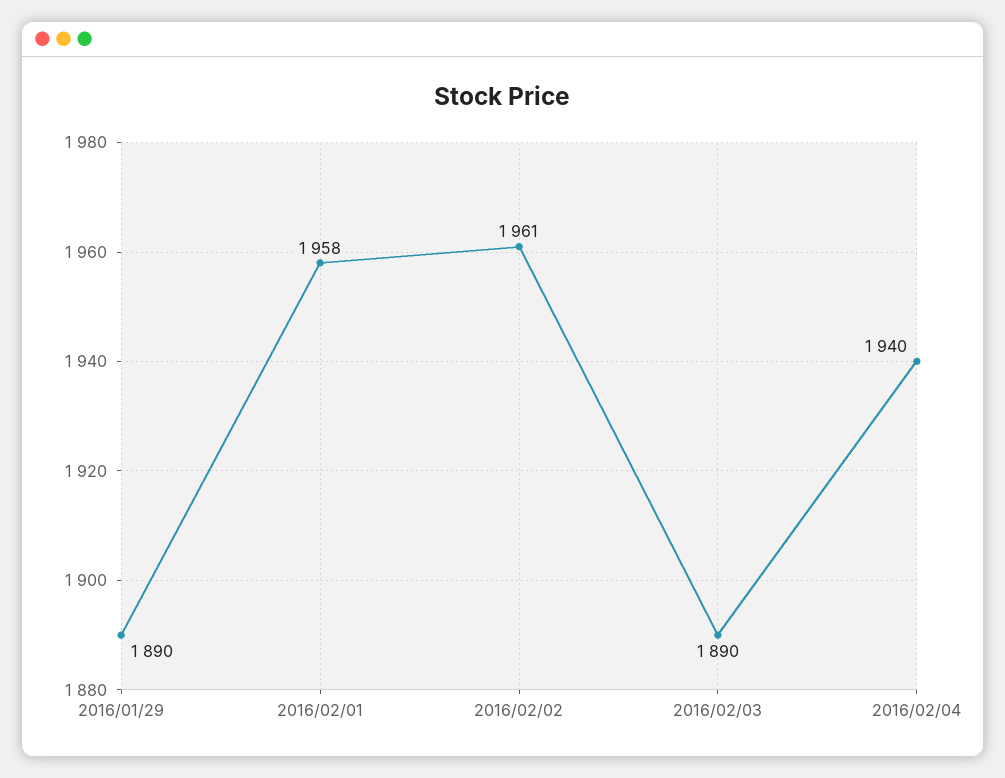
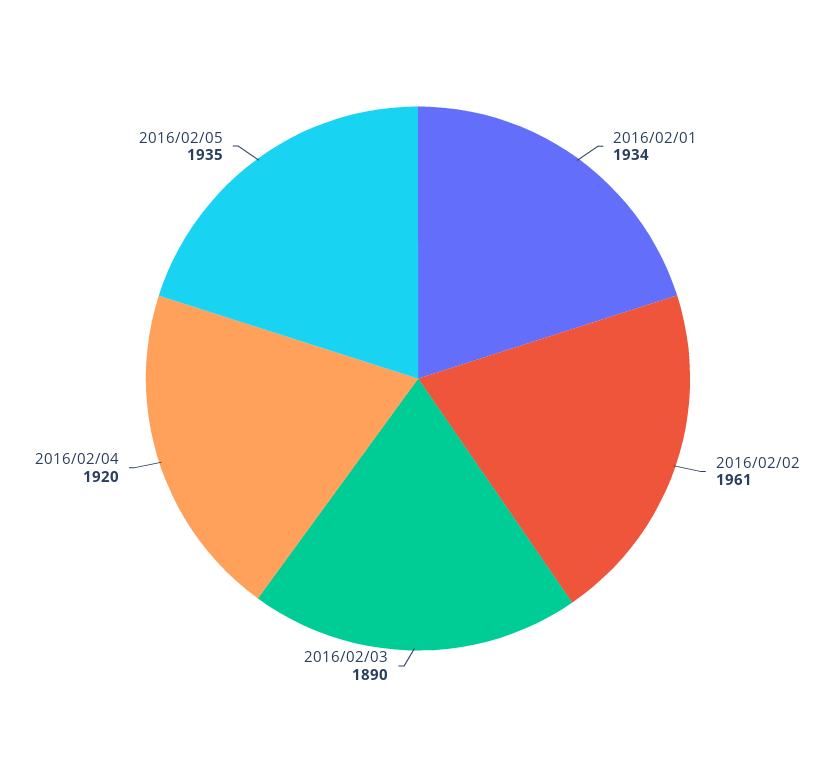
2016/01/29: 1890 -> none
2016/02/01: 1958 -> 1934
2016/02/04: 1940 -> 1920
2016/02/05: none -> 1935

